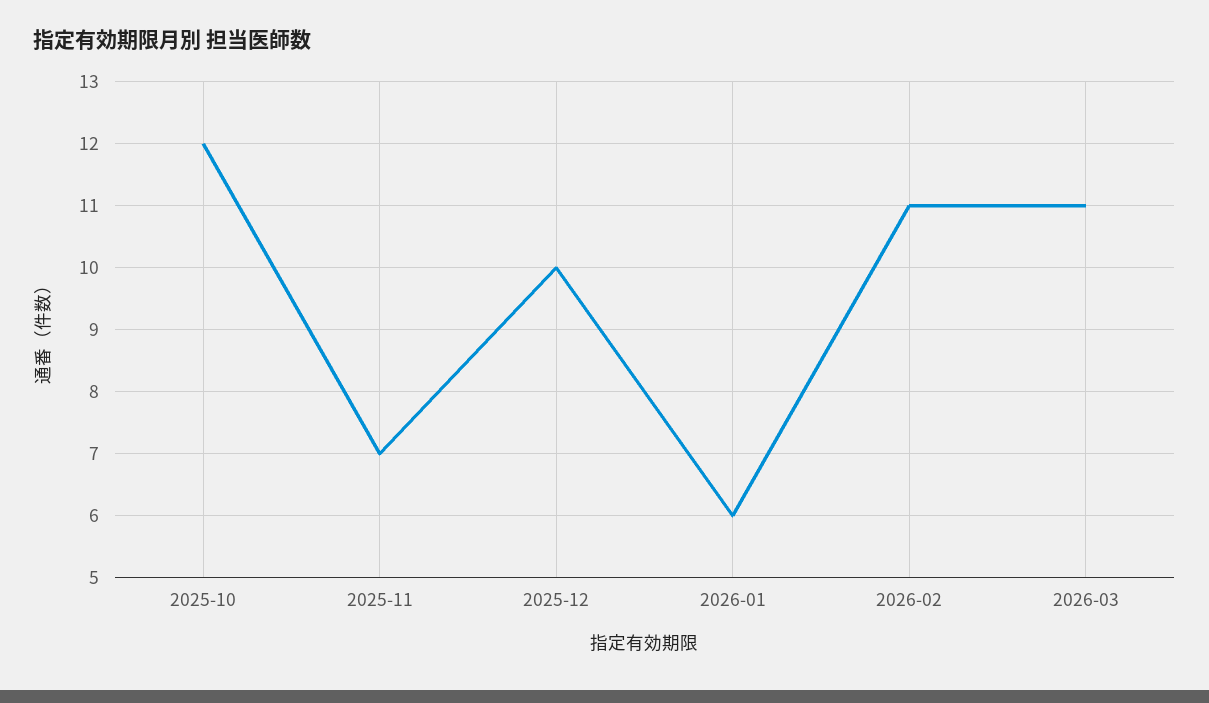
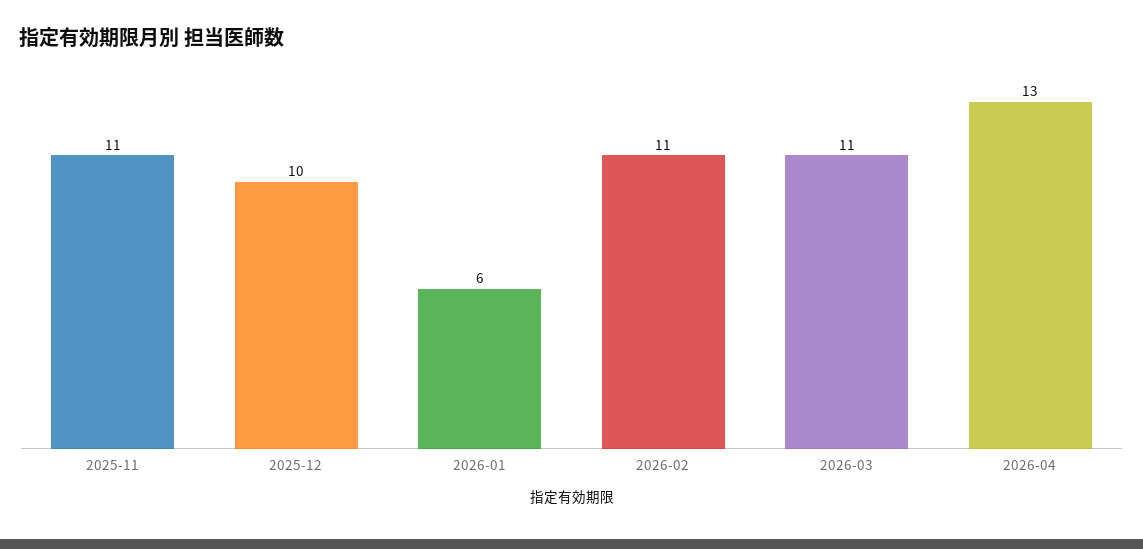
2025-10: 12 -> none
2025-11: 7 -> 11
2026-04: none -> 13

